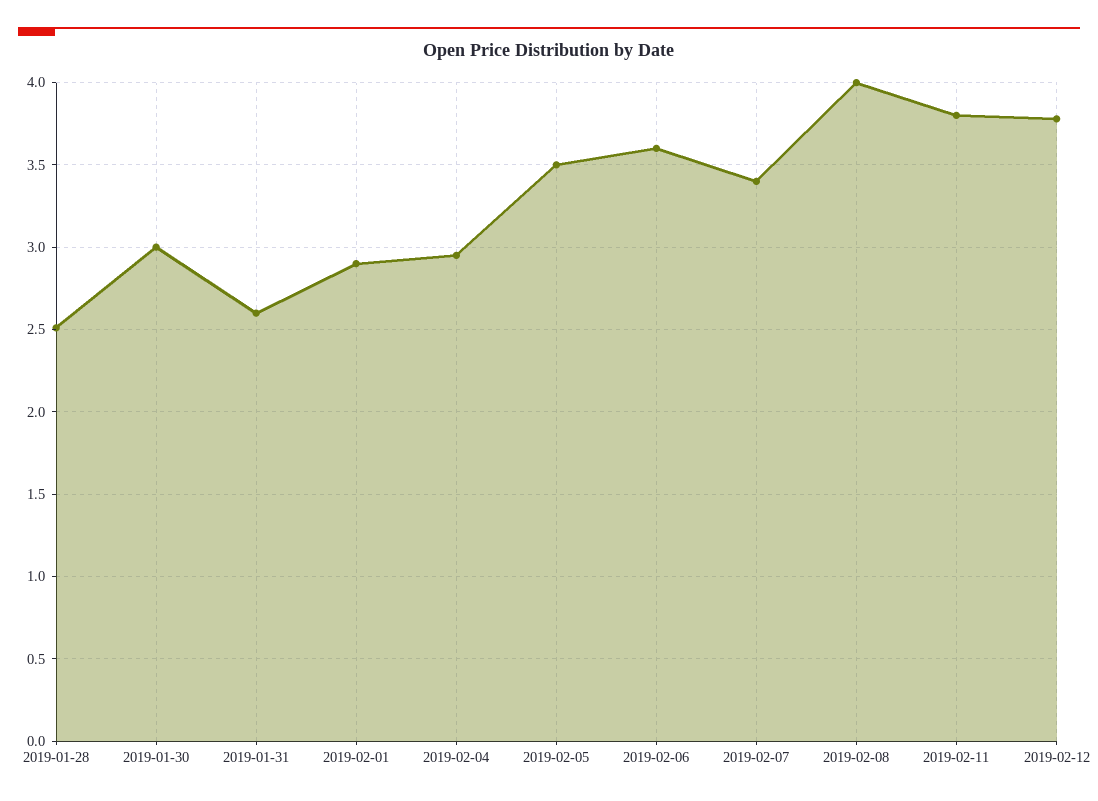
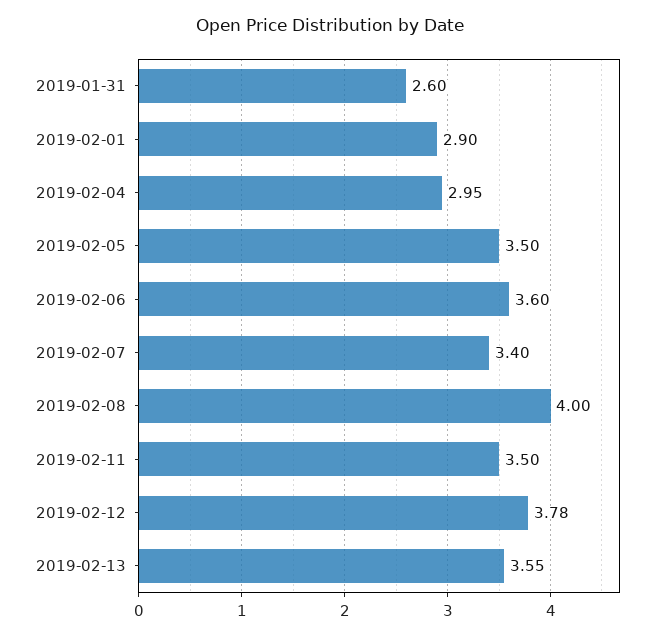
2019-01-28: 2.5 -> none
2019-01-30: 3 -> none
2019-02-11: 3.8 -> 3.5
2019-02-13: none -> 3.55

